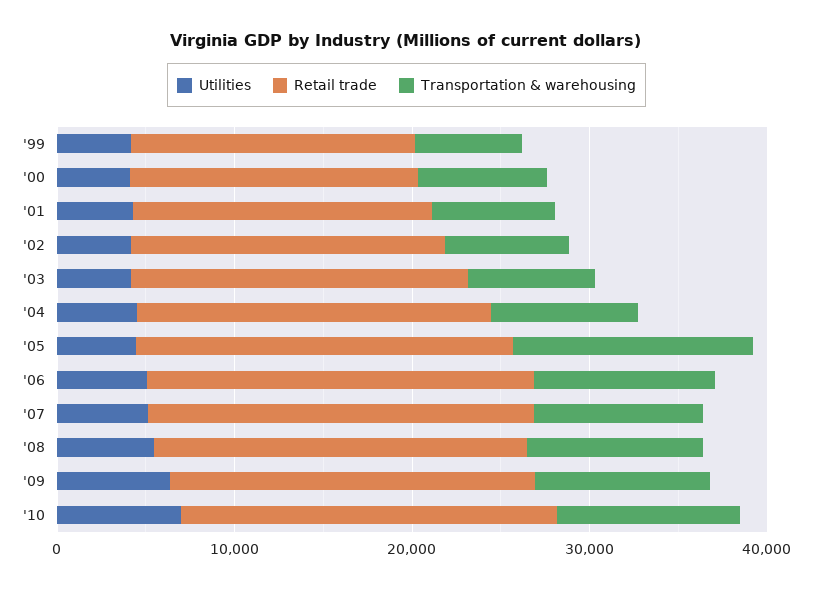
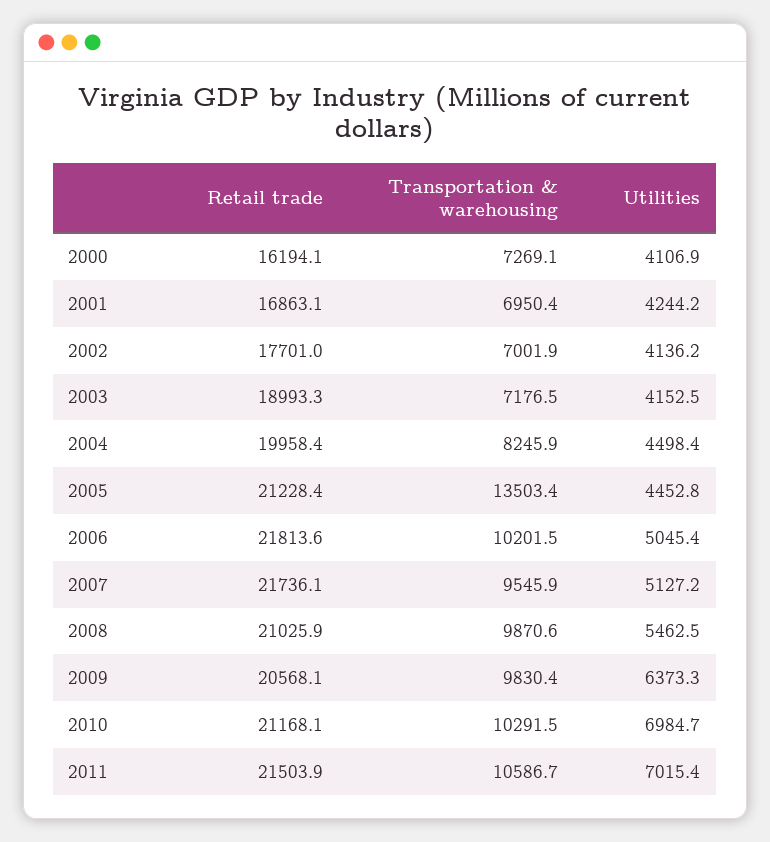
Utilities, '99: 4000 -> none
Retail trade, '99: 16000 -> none
Transportation & warehousing, '99: 6000 -> none
Retail trade, 2011: none -> 21503.9
Transportation & warehousing, 2011: none -> 10586.7
Utilities, 2011: none -> 7015.4

